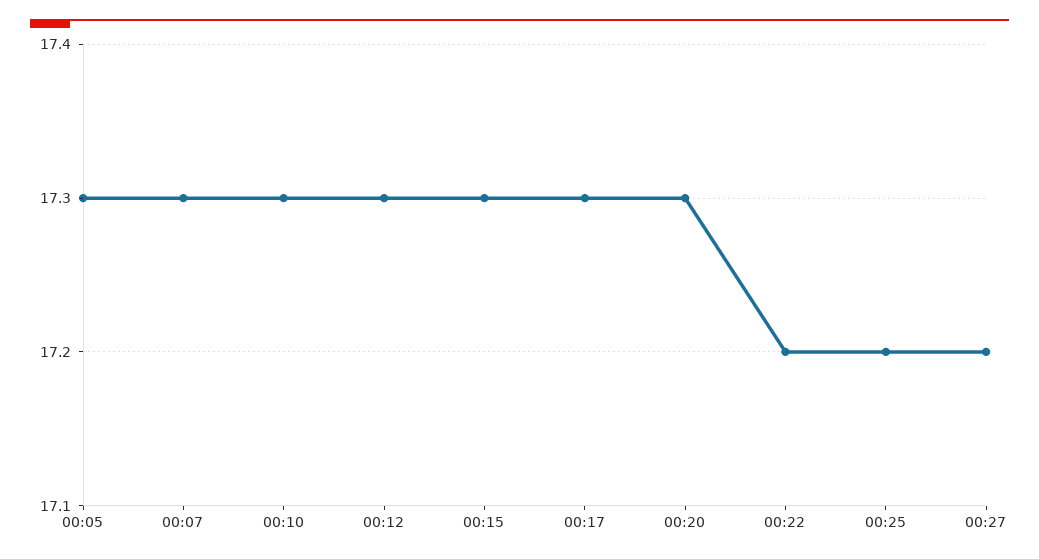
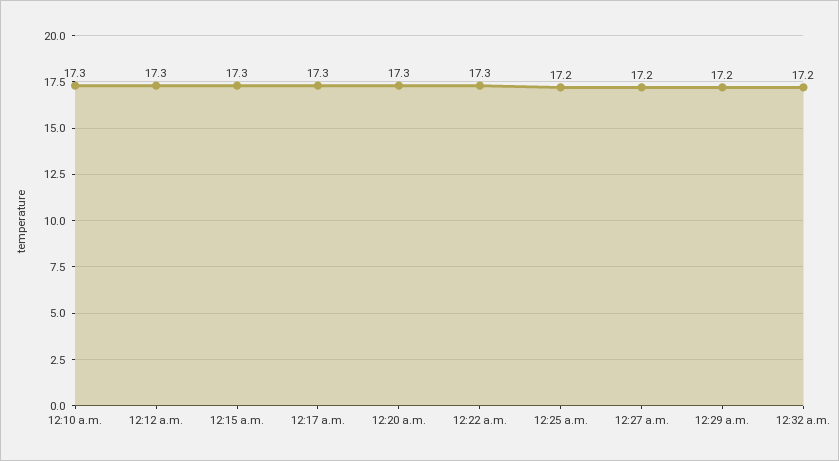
00:05: 17.3 -> none
00:07: 17.3 -> none
00:22: 17.2 -> 17.3
12:29 a.m.: none -> 17.2
12:32 a.m.: none -> 17.2

